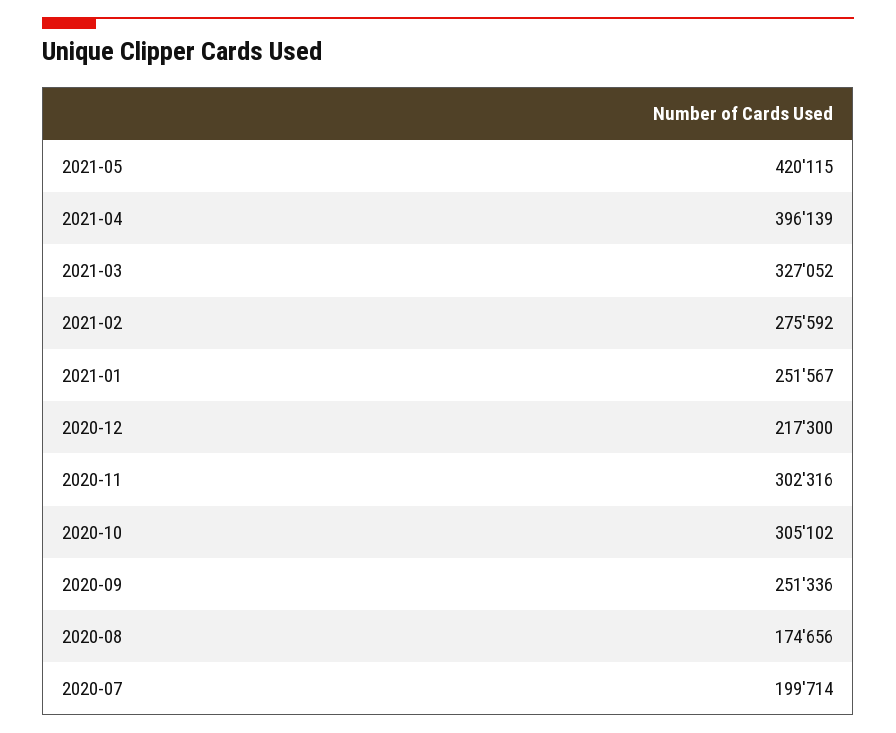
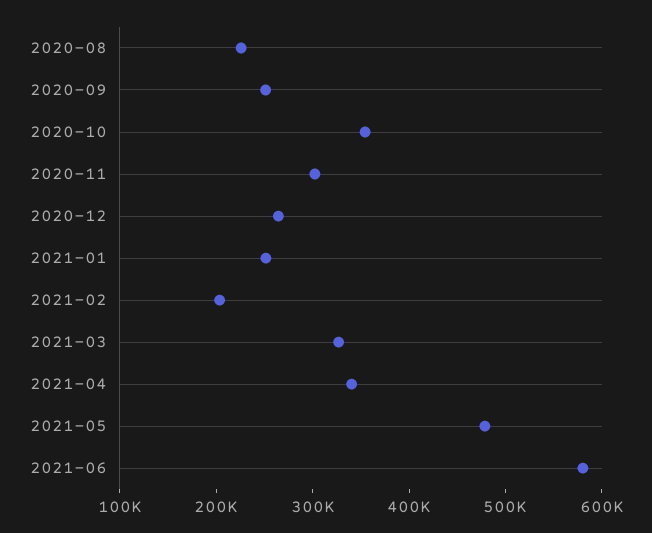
2021-05: 420115 -> 480000
2021-04: 396139 -> 340000
2021-02: 275592 -> 200000
2020-12: 217300 -> 260000
2020-10: 305102 -> 360000
2020-08: 174656 -> 220000
2020-07: 199714 -> none
2021-06: none -> 580000

